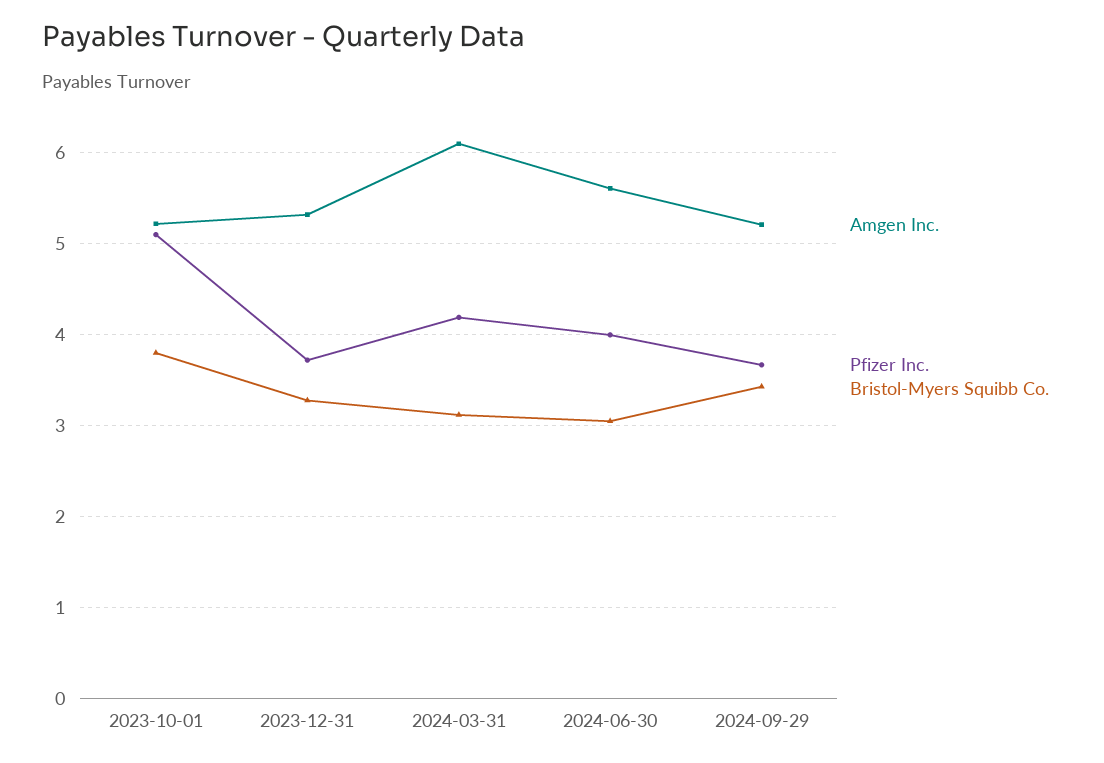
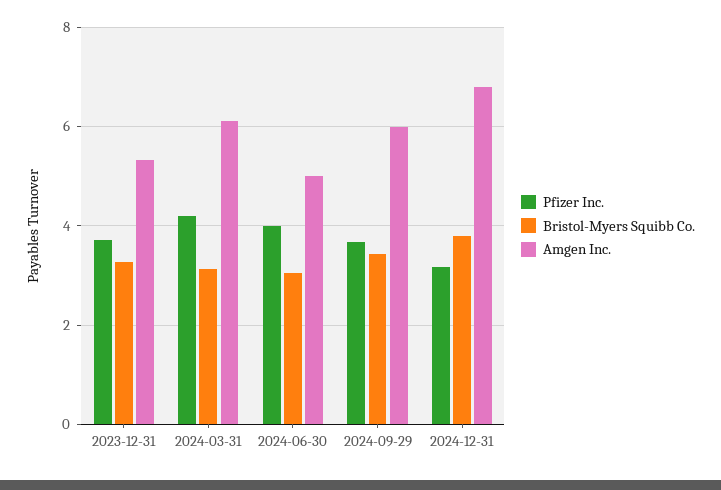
Amgen Inc., 2023-10-01: 5.2 -> none
Pfizer Inc., 2023-10-01: 5.1 -> none
Bristol-Myers Squibb Co., 2023-10-01: 3.8 -> none
Amgen Inc., 2024-06-30: 5.6 -> 5
Amgen Inc., 2024-09-29: 5.2 -> 6
Pfizer Inc., 2024-12-31: none -> 3.2
Bristol-Myers Squibb Co., 2024-12-31: none -> 3.8
Amgen Inc., 2024-12-31: none -> 6.8

